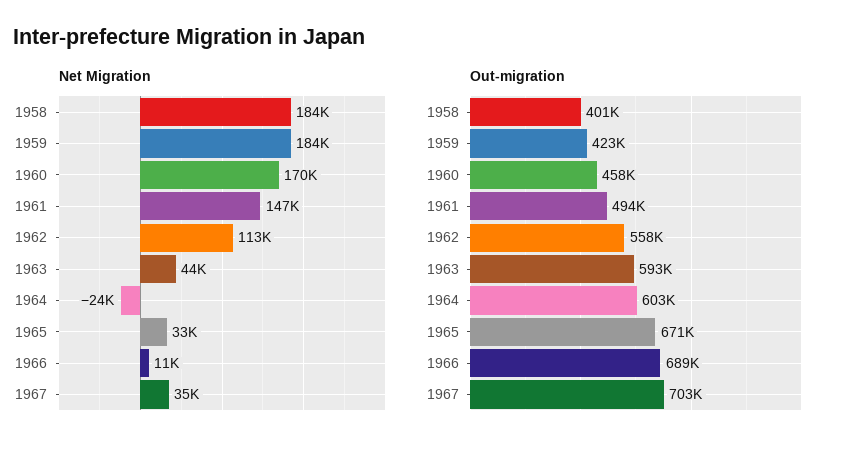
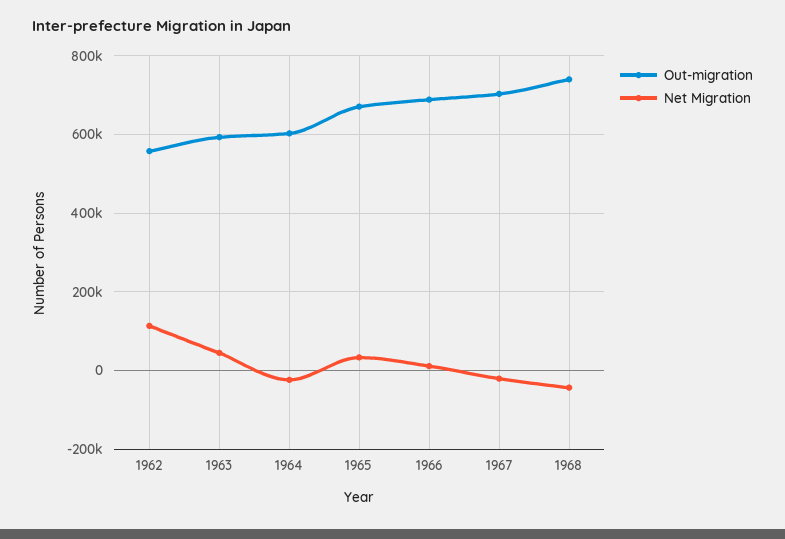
Net Migration, 1958: 184000 -> none
Net Migration, 1959: 184000 -> none
Net Migration, 1960: 170000 -> none
Net Migration, 1961: 147000 -> none
Net Migration, 1967: 35000 -> -20000
Out-migration, 1958: 401000 -> none
Out-migration, 1959: 423000 -> none
Out-migration, 1960: 458000 -> none
Out-migration, 1961: 494000 -> none
Out-migration, 1968: none -> 740000
Net Migration, 1968: none -> -40000

